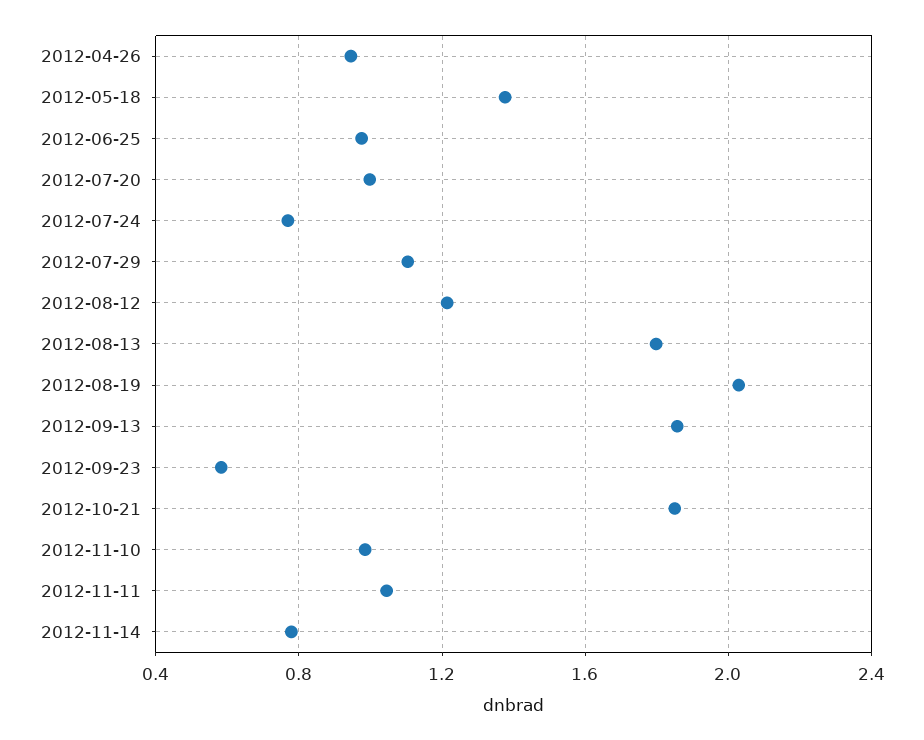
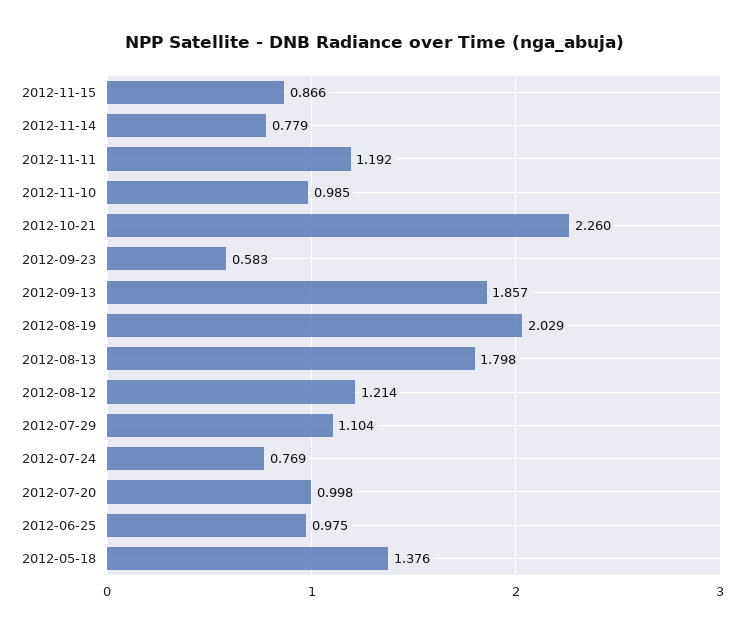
2012-04-26: 0.95 -> none
2012-10-21: 1.85 -> 2.26
2012-11-11: 1.05 -> 1.192
2012-11-15: none -> 0.866

